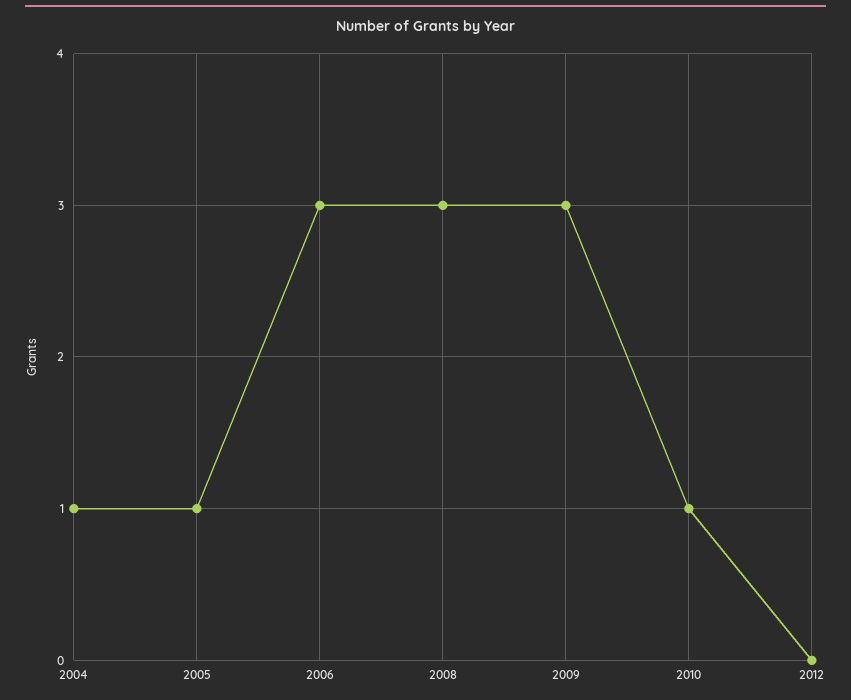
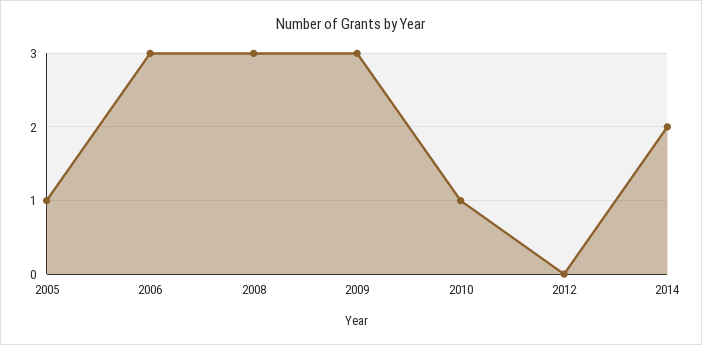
2004: 1 -> none
2014: none -> 2

